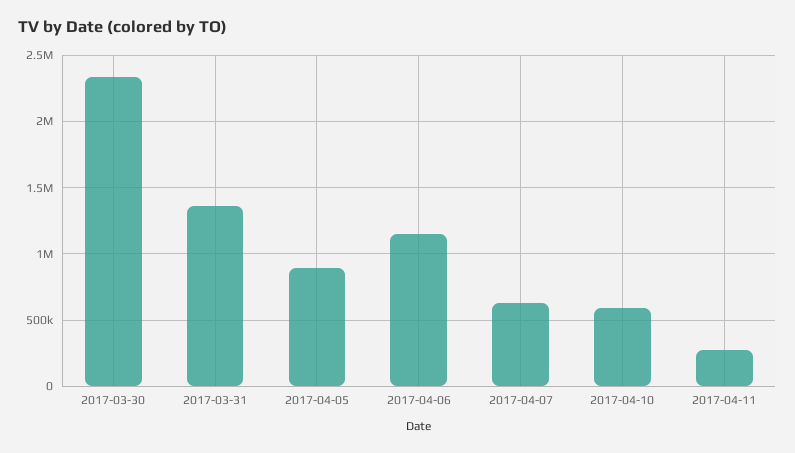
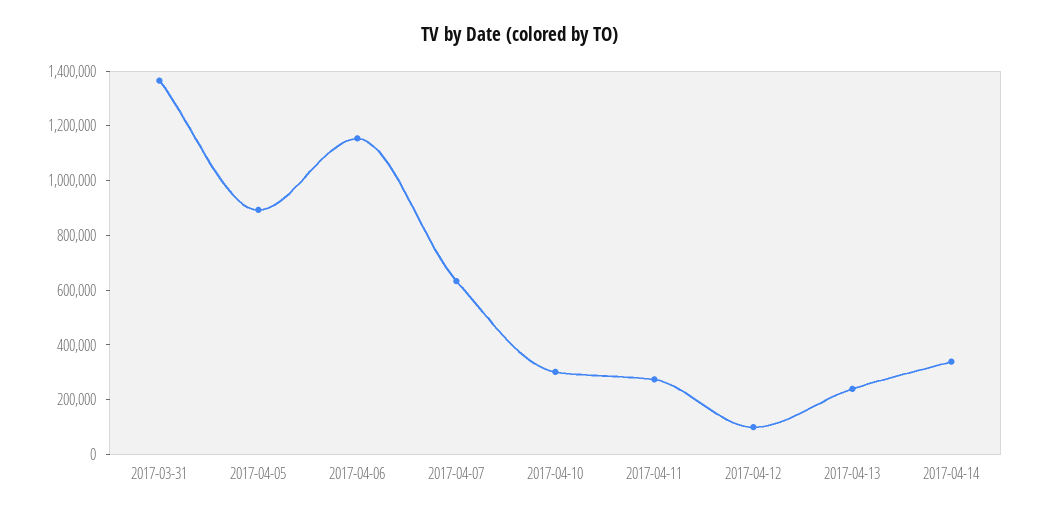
2017-03-30: 2350000 -> none
2017-04-10: 600000 -> 300000
2017-04-12: none -> 100000
2017-04-13: none -> 250000
2017-04-14: none -> 350000

